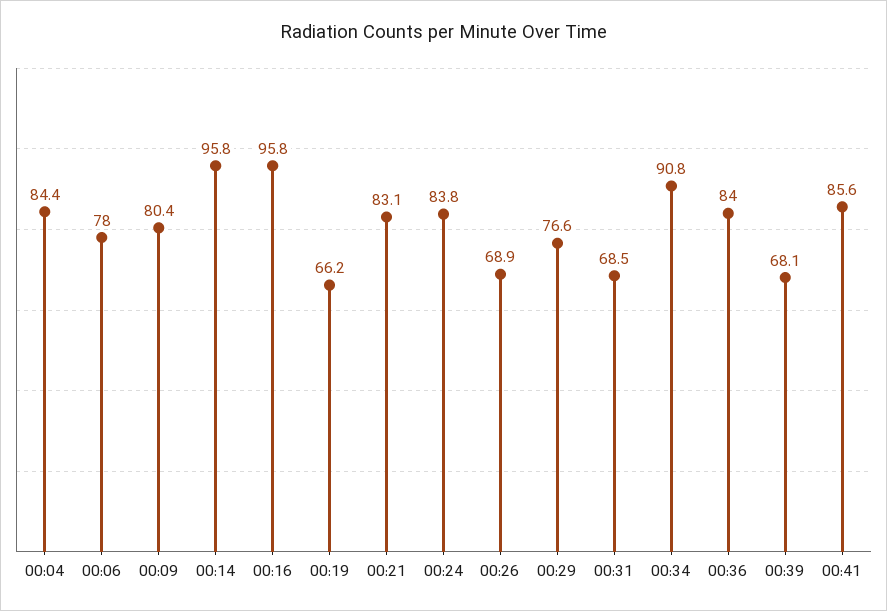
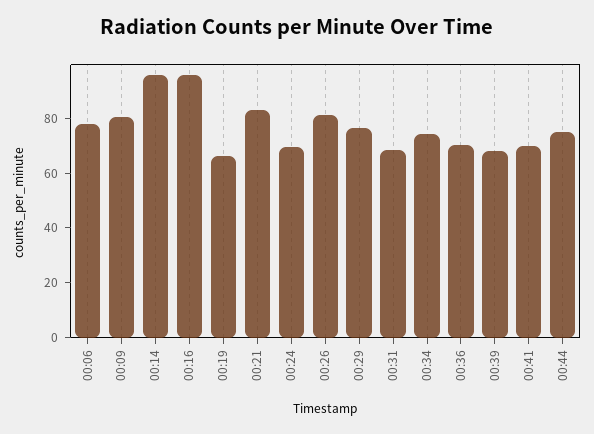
00:04: 84.4 -> none
00:24: 83.8 -> 70
00:26: 68.9 -> 80
00:34: 90.8 -> 75
00:36: 84 -> 70
00:41: 85.6 -> 70
00:44: none -> 75

